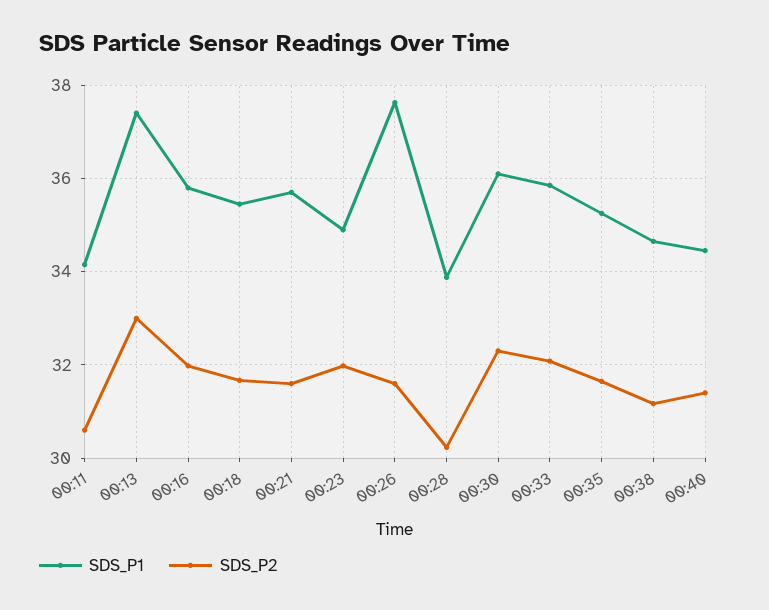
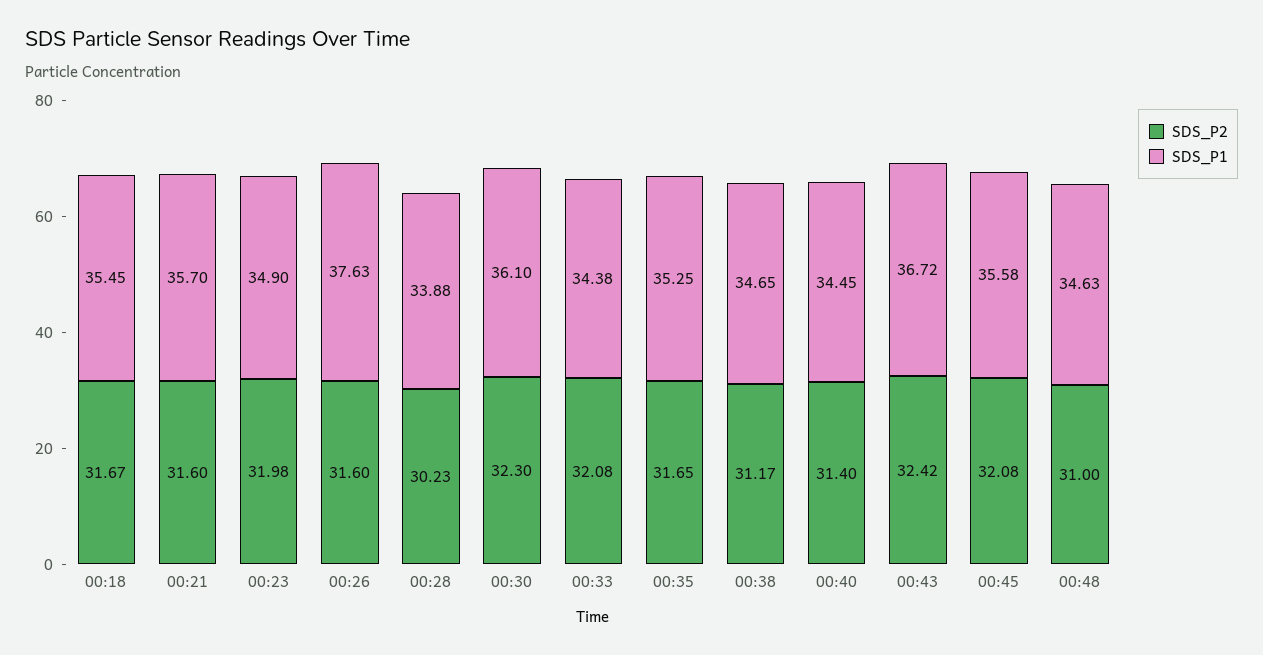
SDS_P1, 00:11: 34.2 -> none
SDS_P2, 00:11: 30.6 -> none
SDS_P1, 00:13: 37.4 -> none
SDS_P2, 00:13: 33 -> none
SDS_P1, 00:16: 35.8 -> none
SDS_P2, 00:16: 32 -> none
SDS_P1, 00:33: 35.8 -> 34.38
SDS_P2, 00:43: none -> 32.42
SDS_P1, 00:43: none -> 36.72
SDS_P2, 00:45: none -> 32.08
SDS_P1, 00:45: none -> 35.58
SDS_P2, 00:48: none -> 31
SDS_P1, 00:48: none -> 34.63

